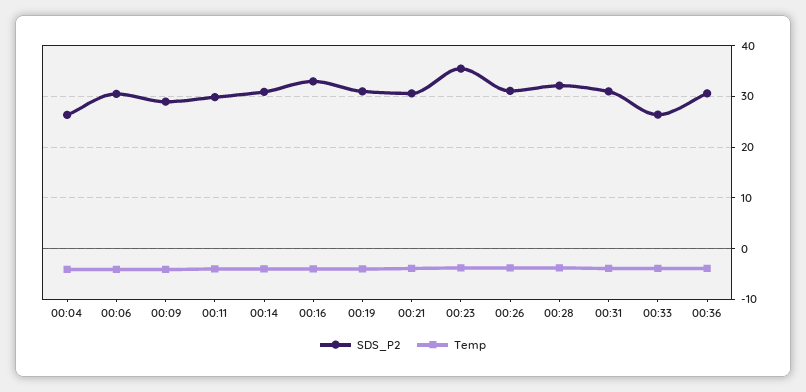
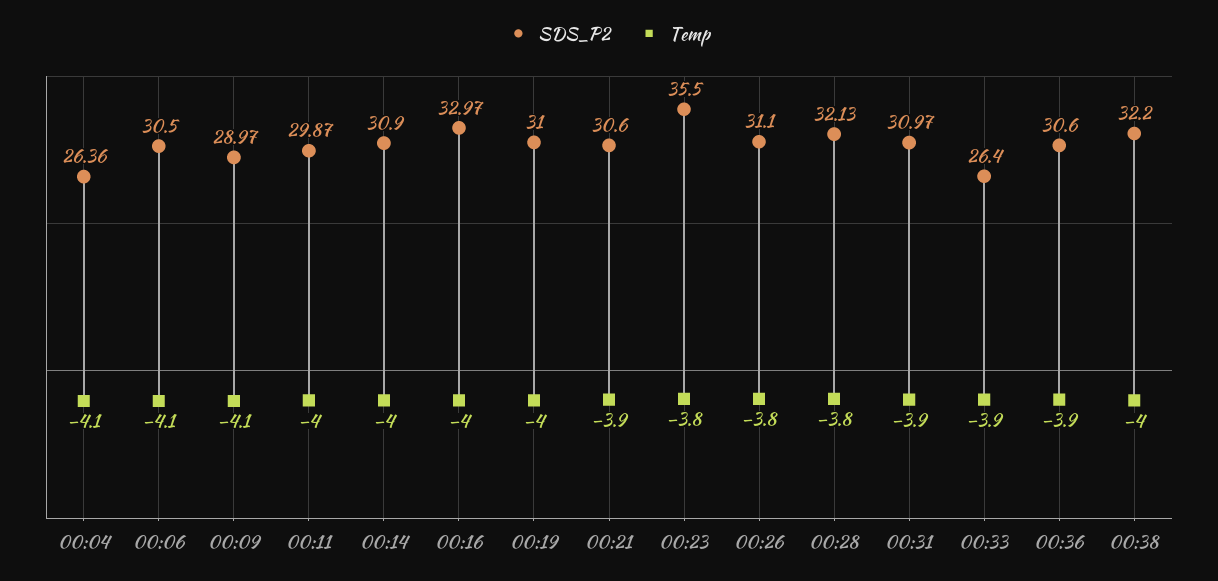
SDS_P2, 00:38: none -> 32.2
Temp, 00:38: none -> -4

